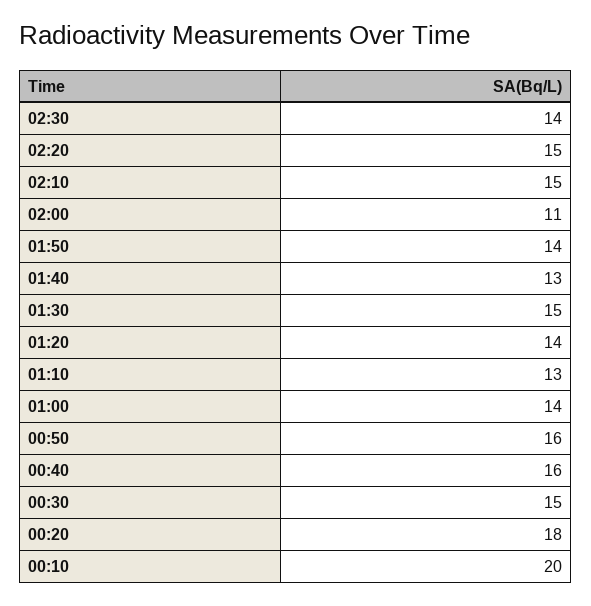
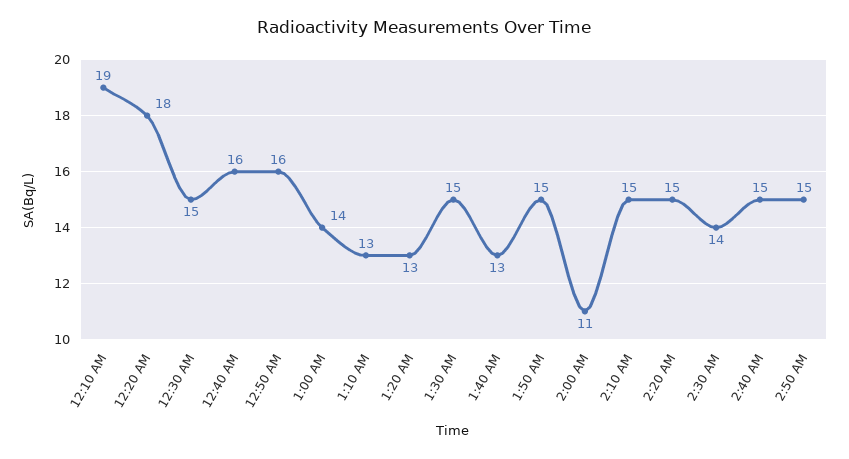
01:50: 14 -> 15
01:20: 14 -> 13
00:10: 20 -> 19
2:40 AM: none -> 15
2:50 AM: none -> 15

